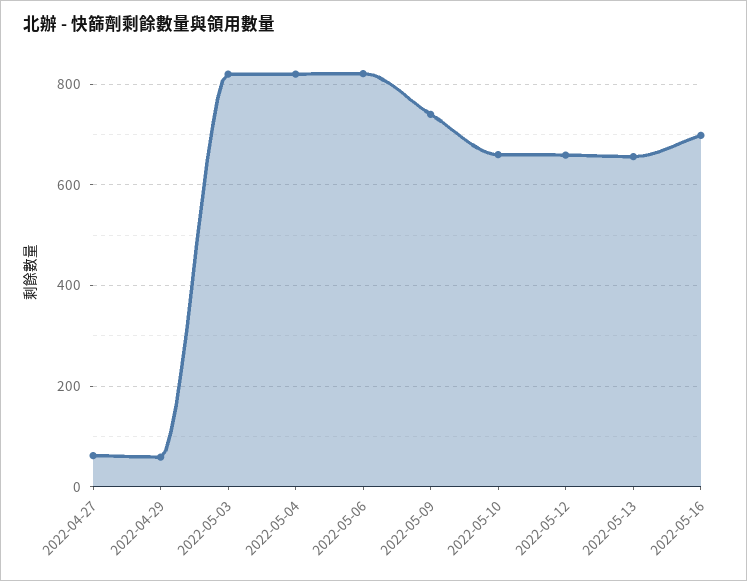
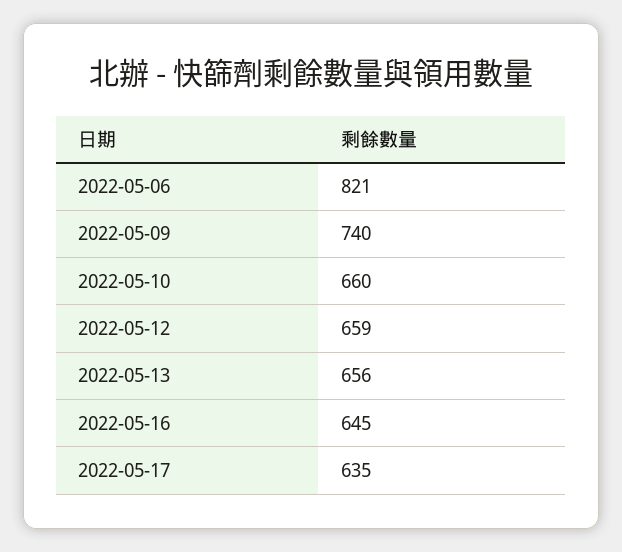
2022-04-27: 60 -> none
2022-04-29: 60 -> none
2022-05-03: 820 -> none
2022-05-04: 820 -> none
2022-05-16: 700 -> 645
2022-05-17: none -> 635

